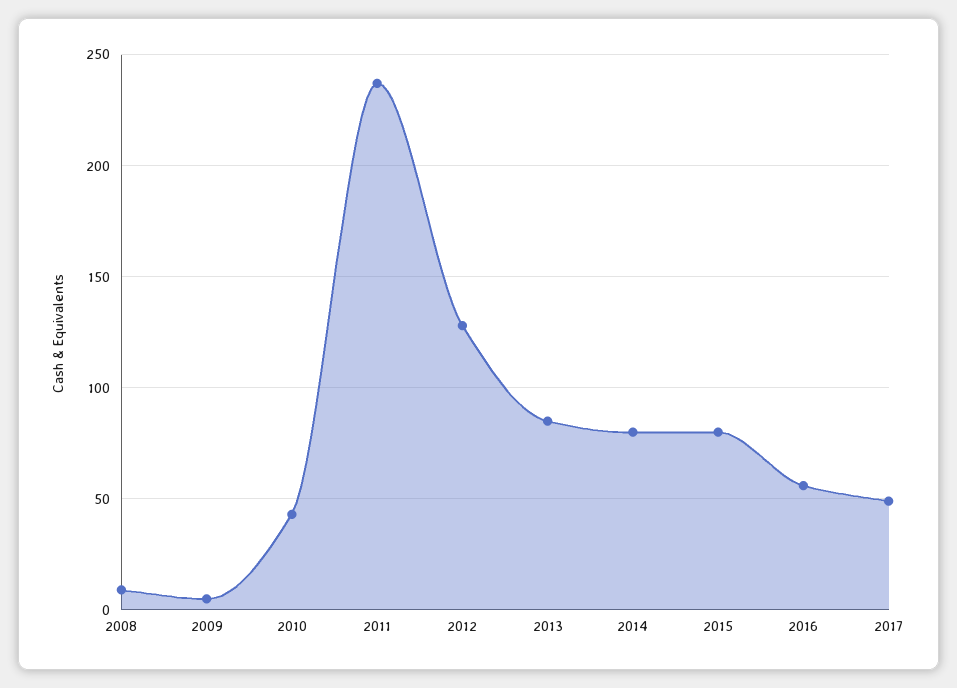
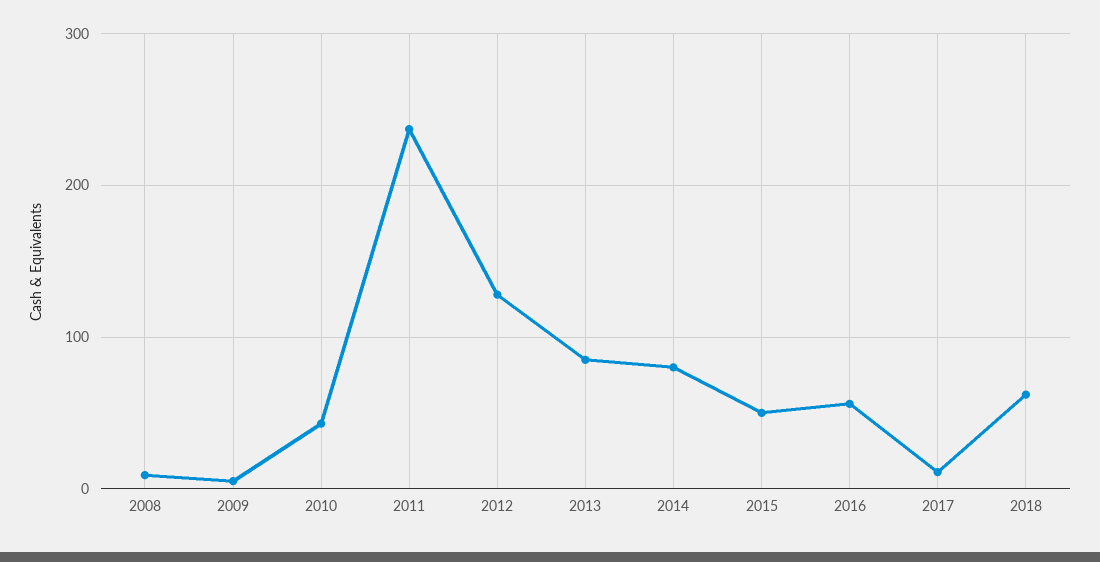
2015: 80 -> 50
2017: 50 -> 10
2018: none -> 60

